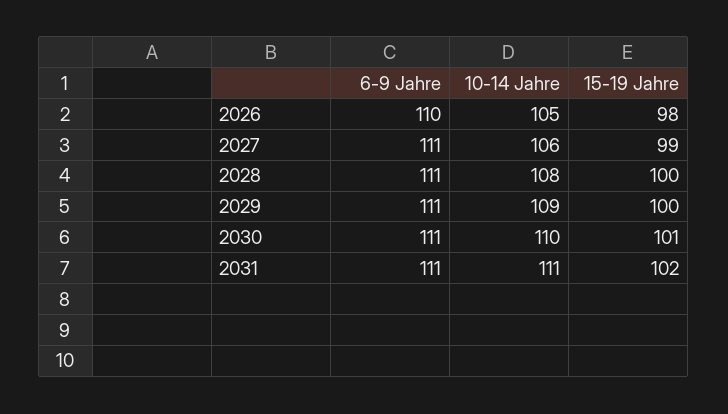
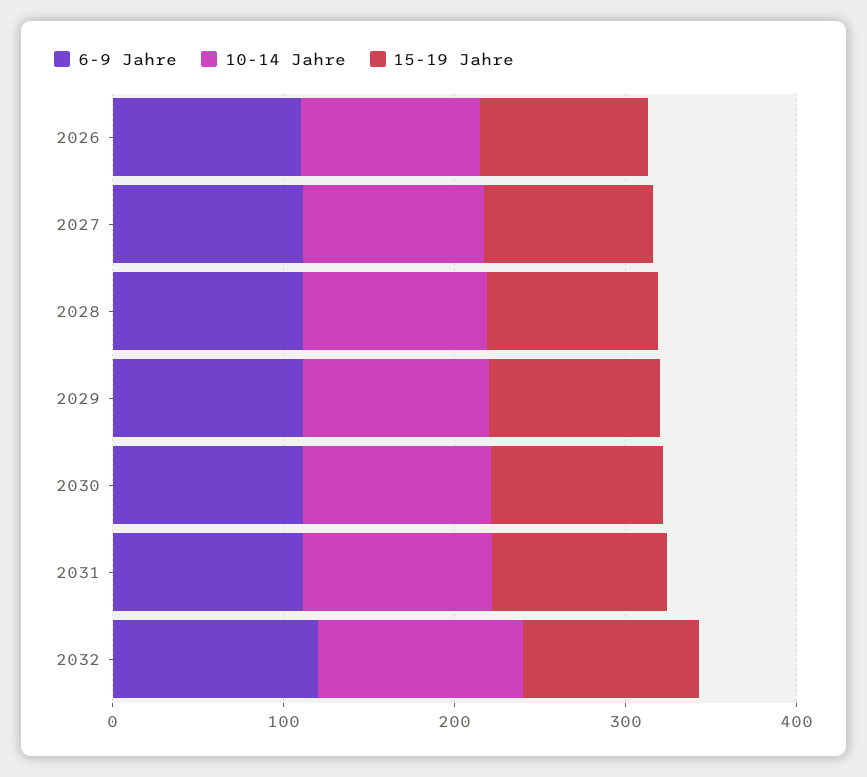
6-9 Jahre, 2032: none -> 120
10-14 Jahre, 2032: none -> 120
15-19 Jahre, 2032: none -> 100

